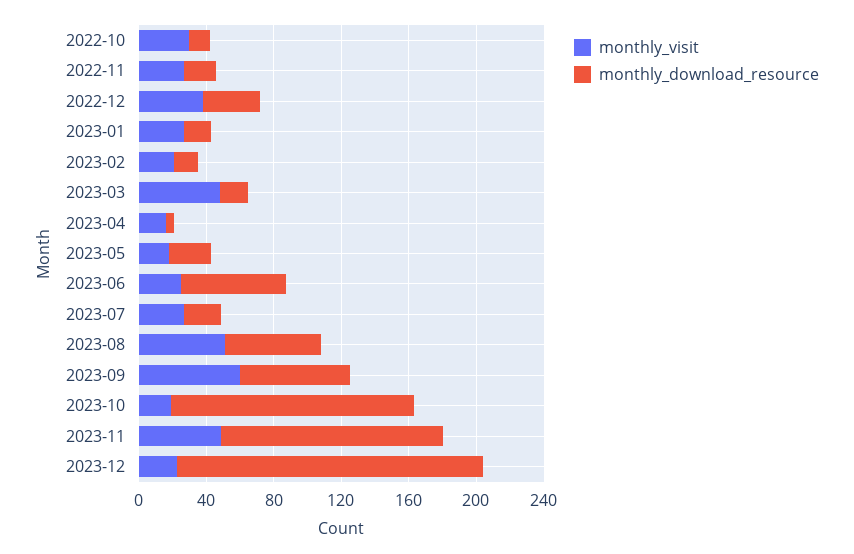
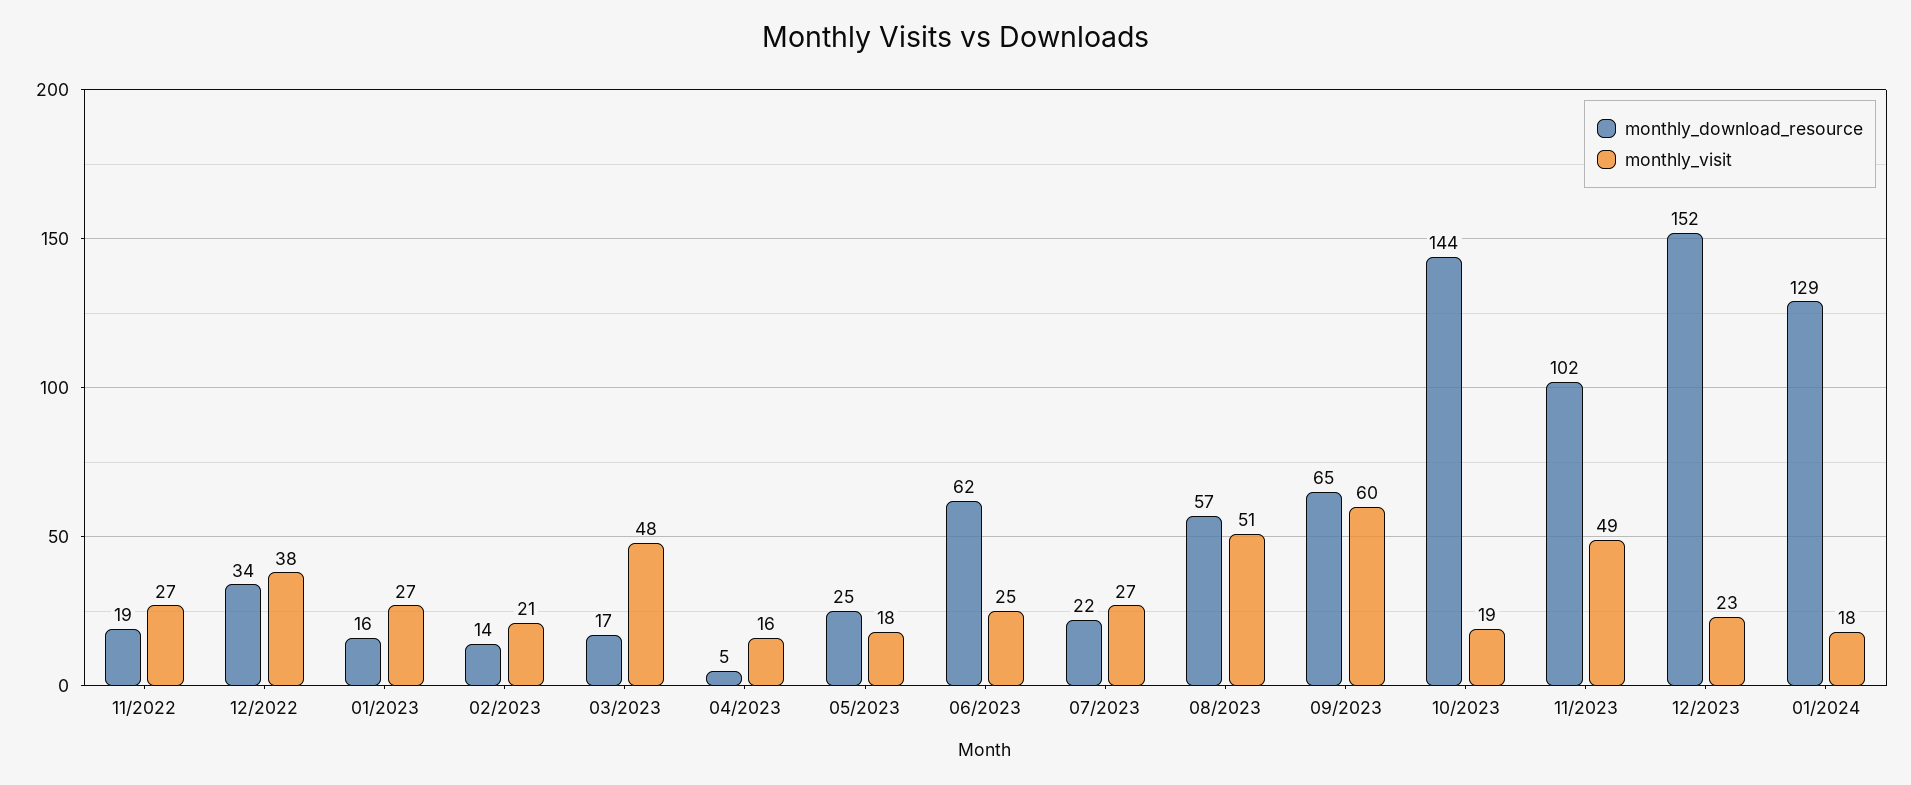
monthly_visit, 2022-10: 30 -> none
monthly_download_resource, 2022-10: 10 -> none
monthly_download_resource, 2023-11: 130 -> 102
monthly_download_resource, 2023-12: 180 -> 152
monthly_download_resource, 01/2024: none -> 129
monthly_visit, 01/2024: none -> 18

